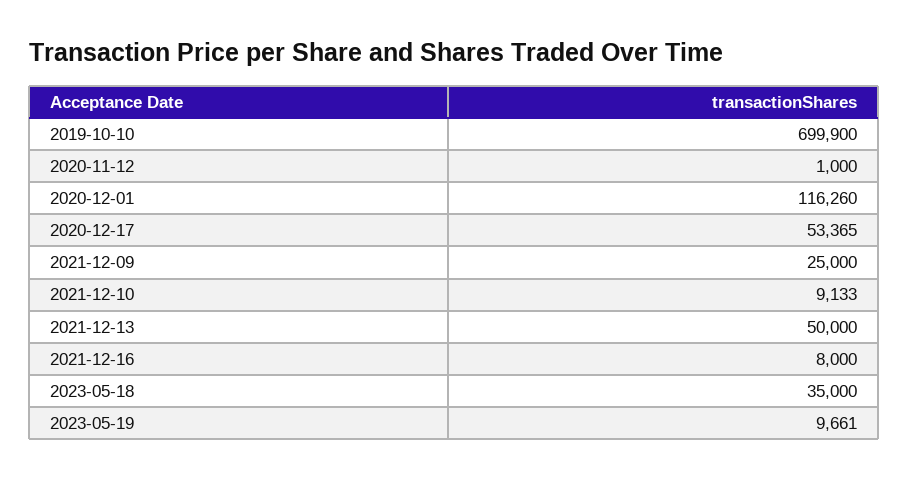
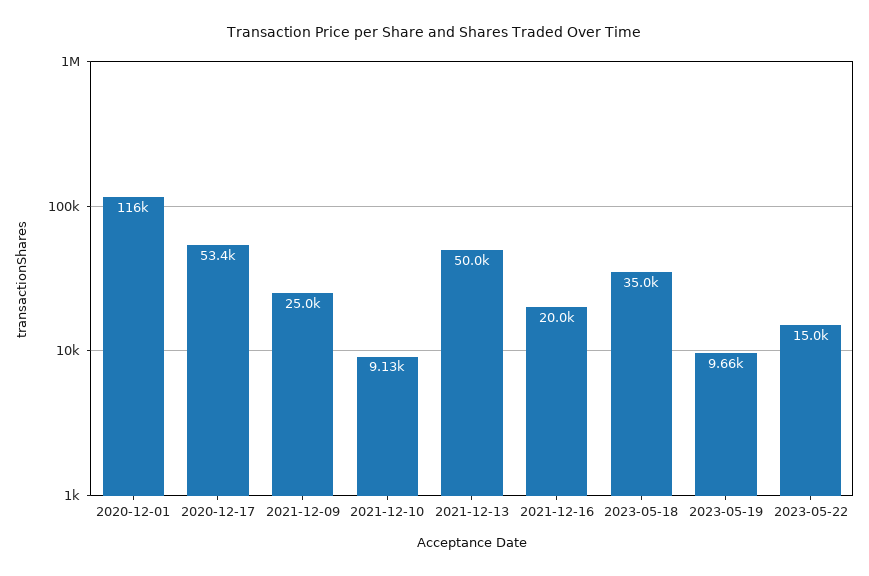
2019-10-10: 699900 -> none
2020-11-12: 1000 -> none
2021-12-16: 8000 -> 20000
2023-05-22: none -> 15000

